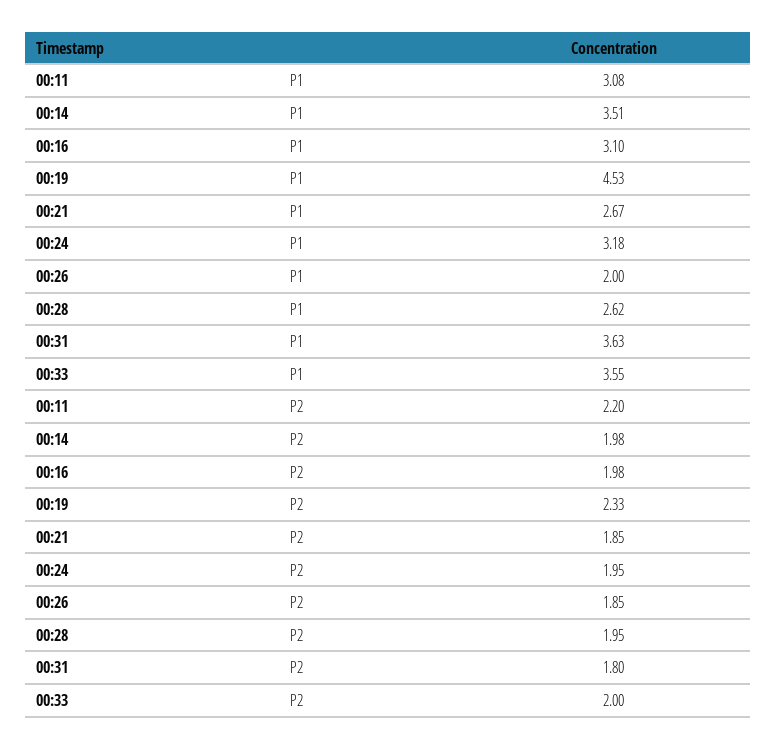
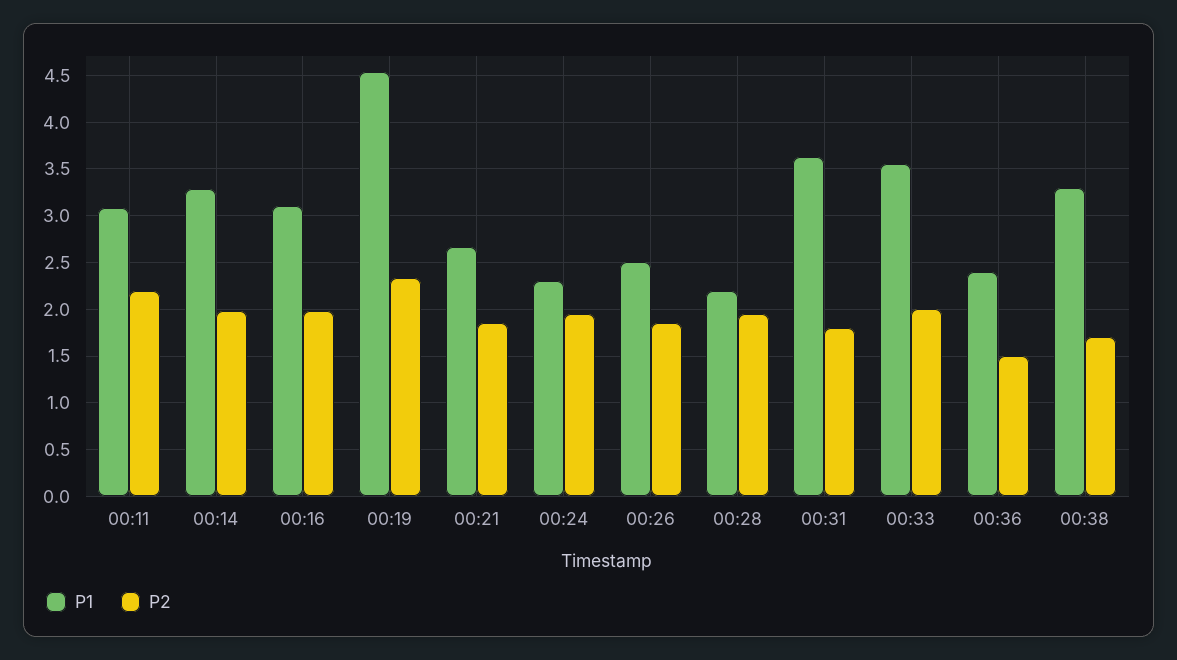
P1, 00:14: 3.51 -> 3.3
P1, 00:24: 3.18 -> 2.3
P1, 00:26: 2 -> 2.5
P1, 00:28: 2.62 -> 2.2
P1, 00:36: none -> 2.4
P2, 00:36: none -> 1.5
P1, 00:38: none -> 3.3
P2, 00:38: none -> 1.7

